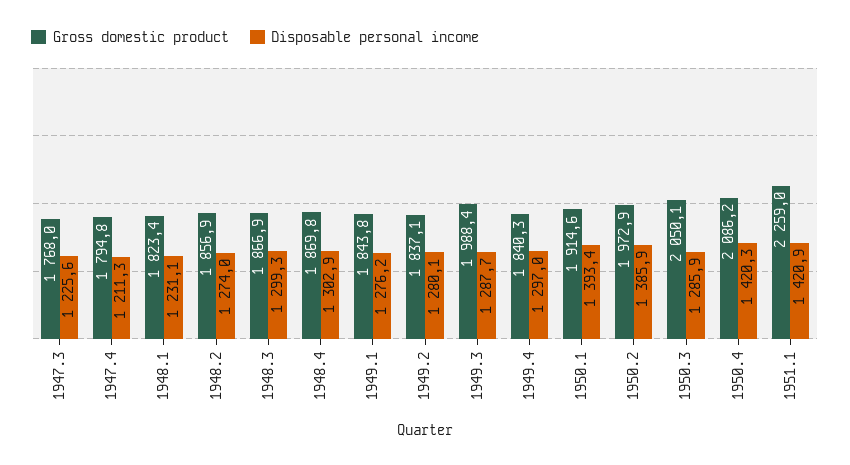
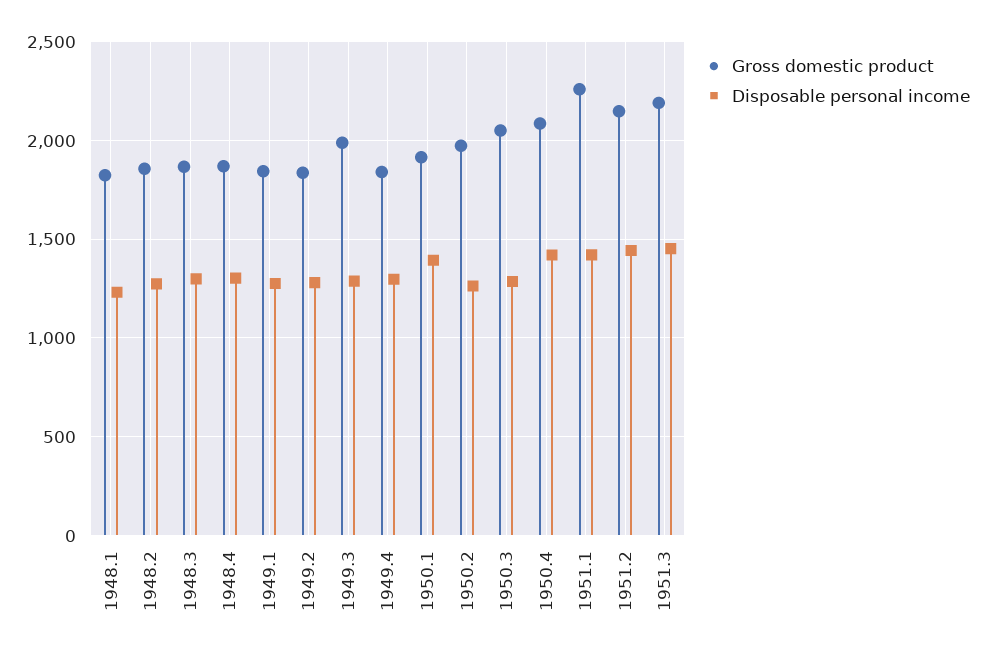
Gross domestic product, 1947.3: 1768 -> none
Disposable personal income, 1947.3: 1225.6 -> none
Gross domestic product, 1947.4: 1794.8 -> none
Disposable personal income, 1947.4: 1211.3 -> none
Disposable personal income, 1950.2: 1385.9 -> 1250
Gross domestic product, 1951.2: none -> 2150
Disposable personal income, 1951.2: none -> 1450
Gross domestic product, 1951.3: none -> 2200
Disposable personal income, 1951.3: none -> 1450

